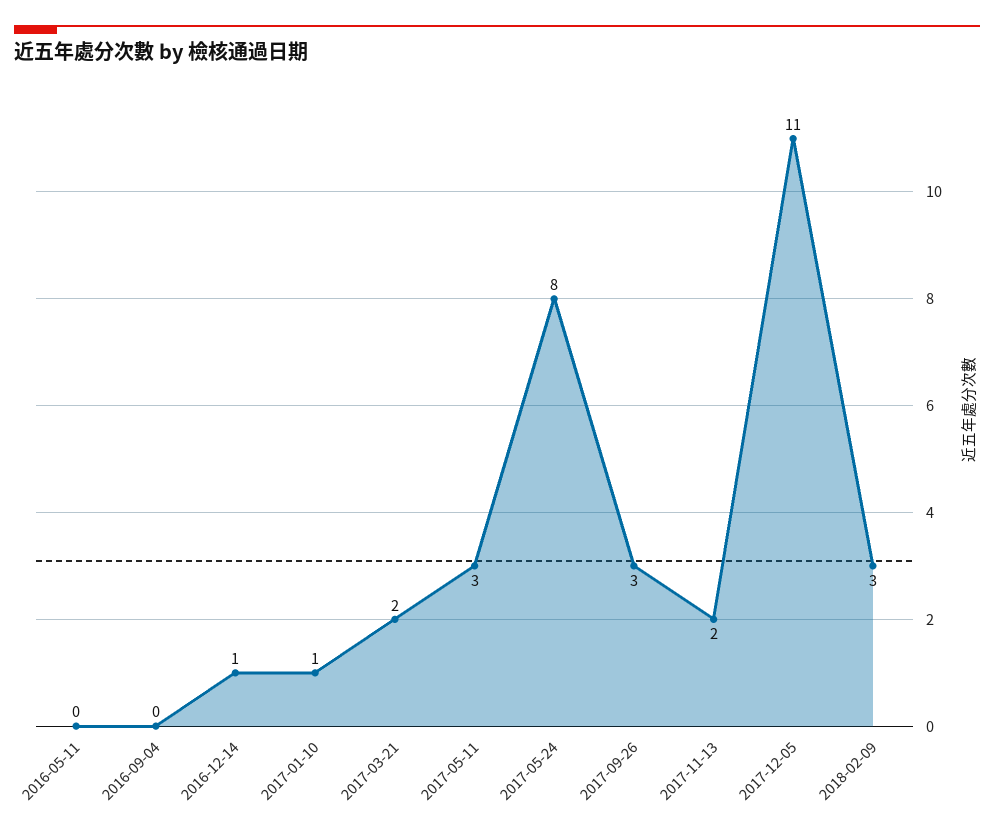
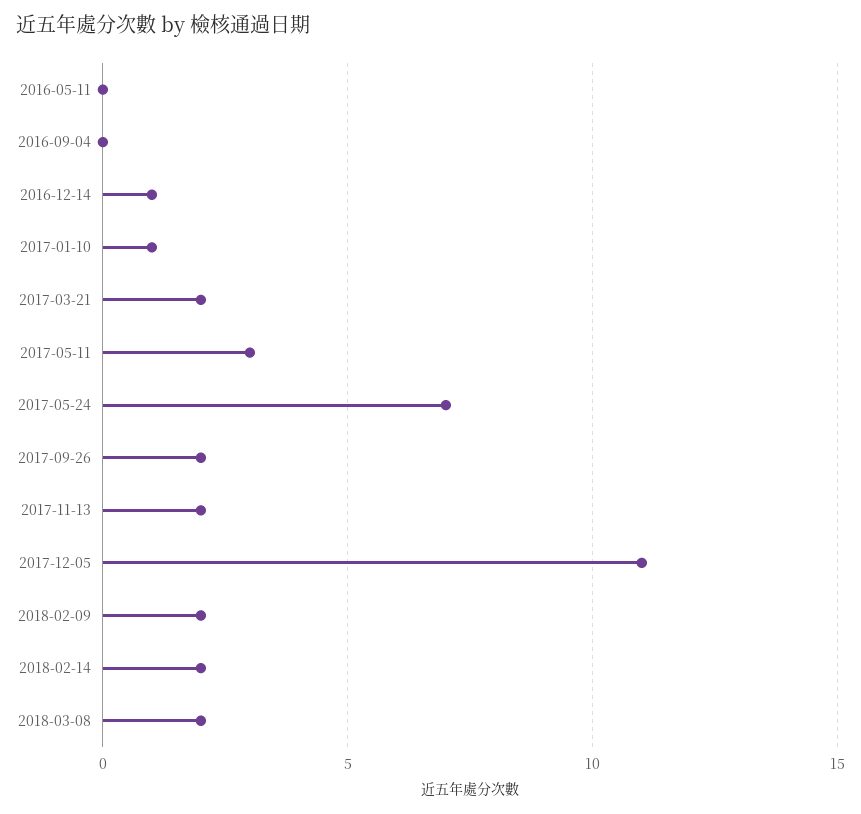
2017-05-24: 8 -> 7
2017-09-26: 3 -> 2
2018-02-09: 3 -> 2
2018-02-14: none -> 2
2018-03-08: none -> 2

